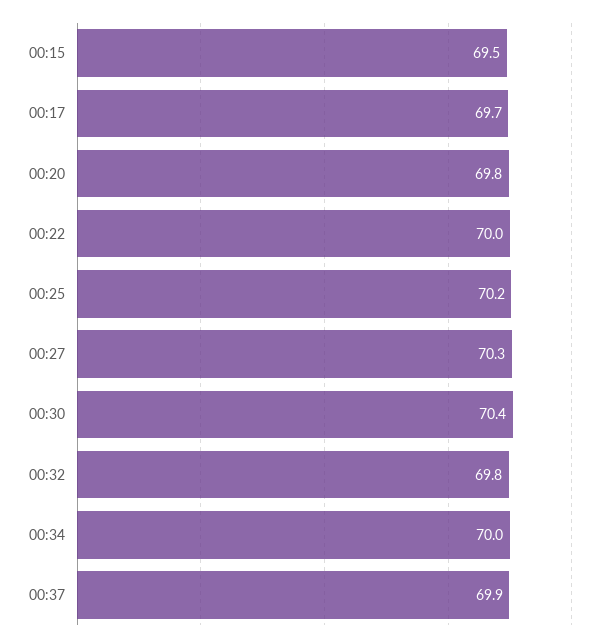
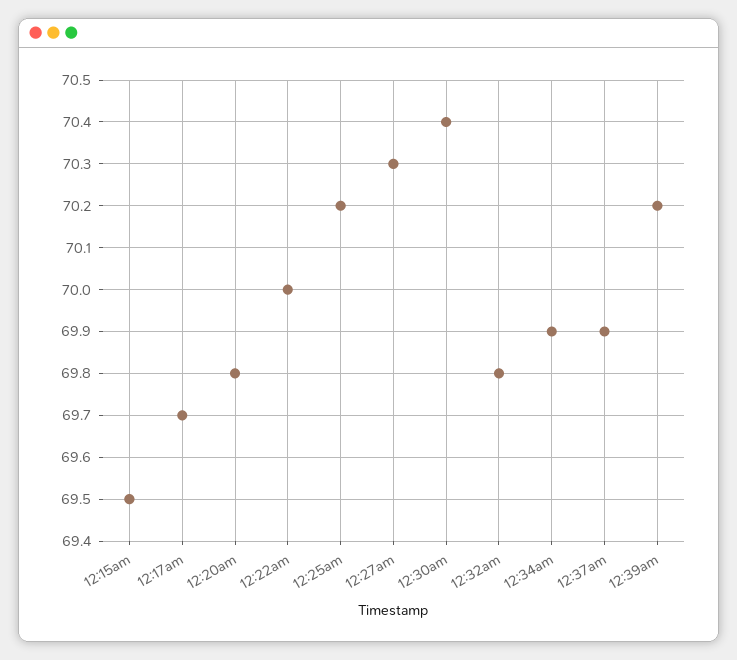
00:34: 70 -> 69.9
12:39am: none -> 70.2

